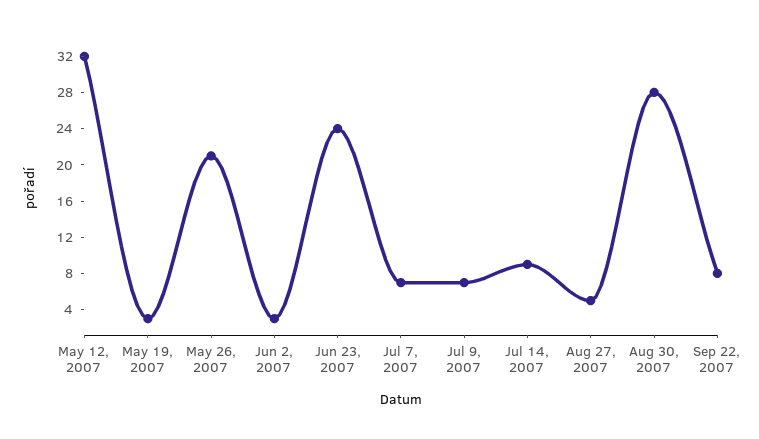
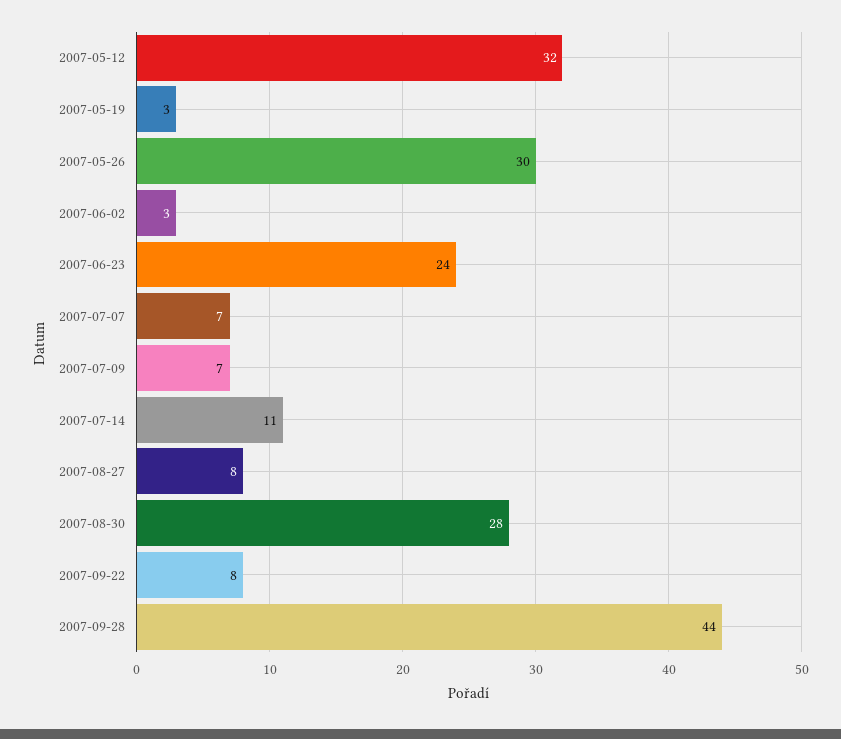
May 26, 2007: 21 -> 30
Jul 14, 2007: 9 -> 11
Aug 27, 2007: 5 -> 8
2007-09-28: none -> 44

